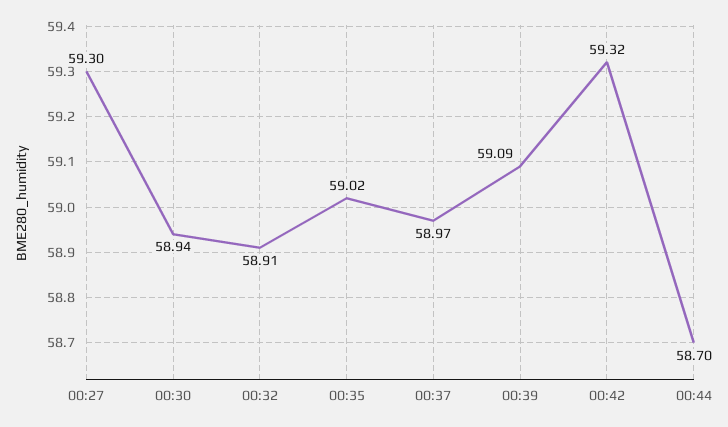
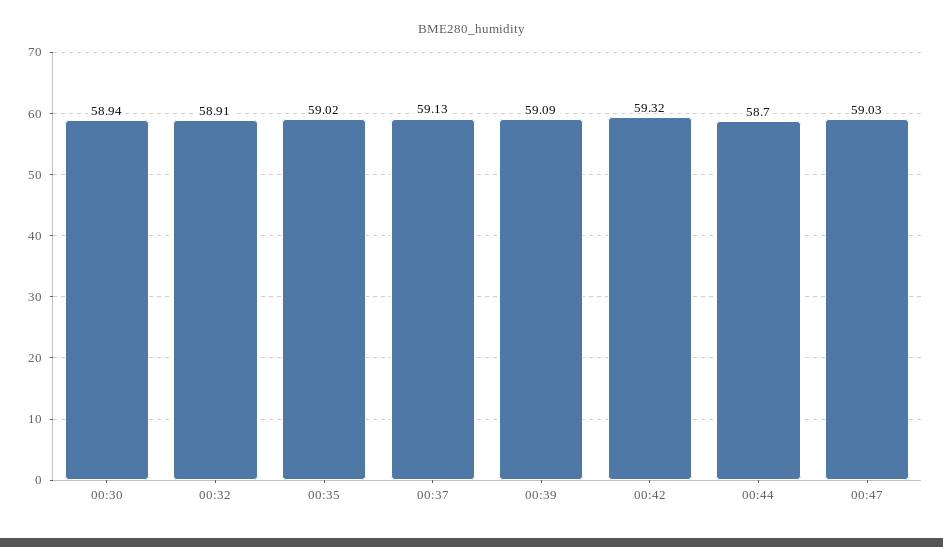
00:27: 59.3 -> none
00:37: 58.97 -> 59.13
00:47: none -> 59.03

